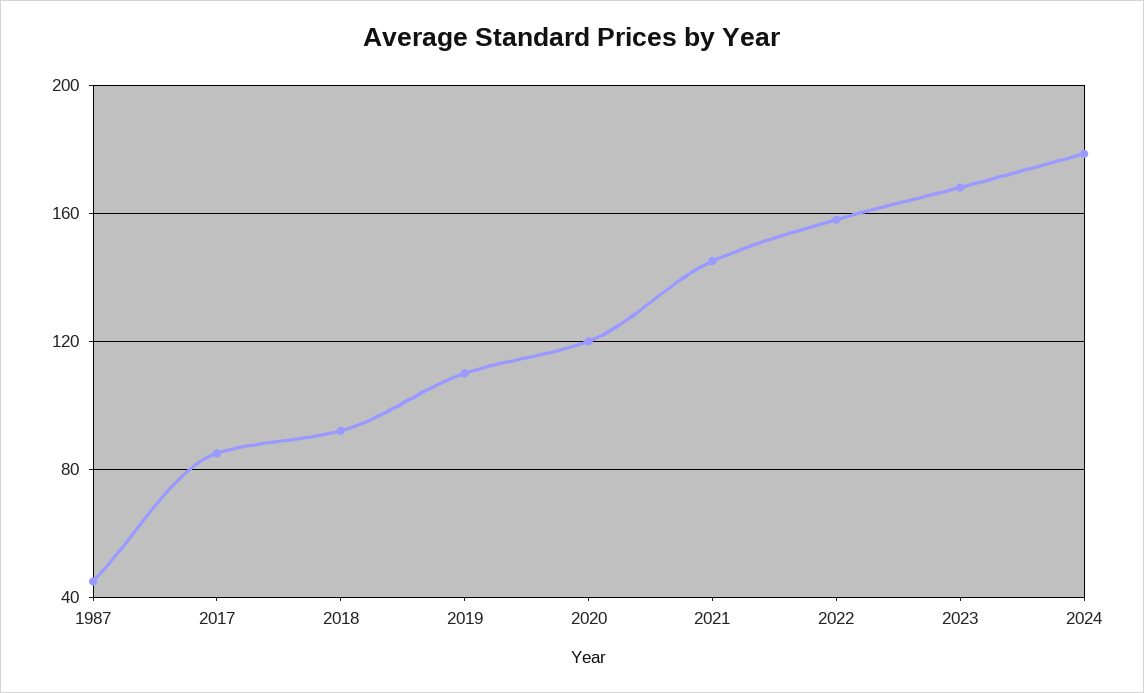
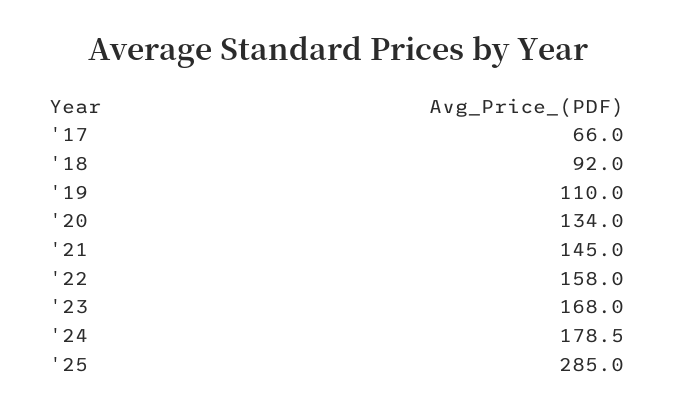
1987: 45 -> none
2017: 85 -> 66
2020: 120 -> 134
'25: none -> 285

